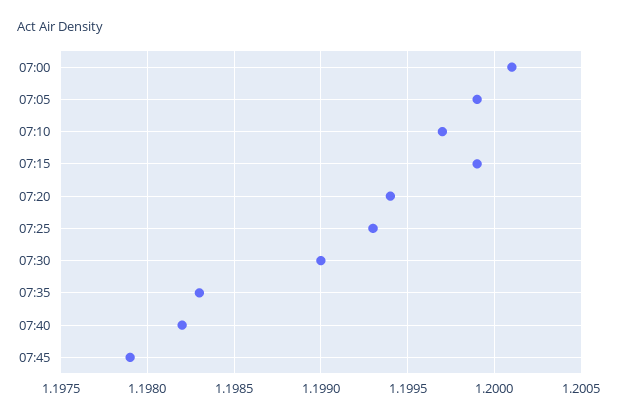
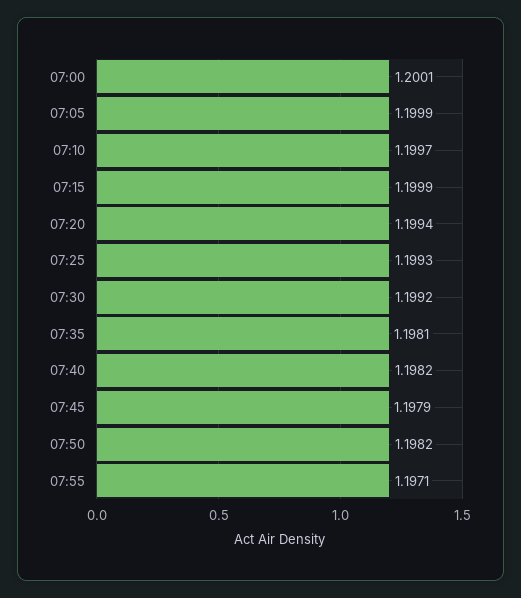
07:30: 1.199 -> 1.1992
07:35: 1.1983 -> 1.1981
07:50: none -> 1.1982
07:55: none -> 1.1971

